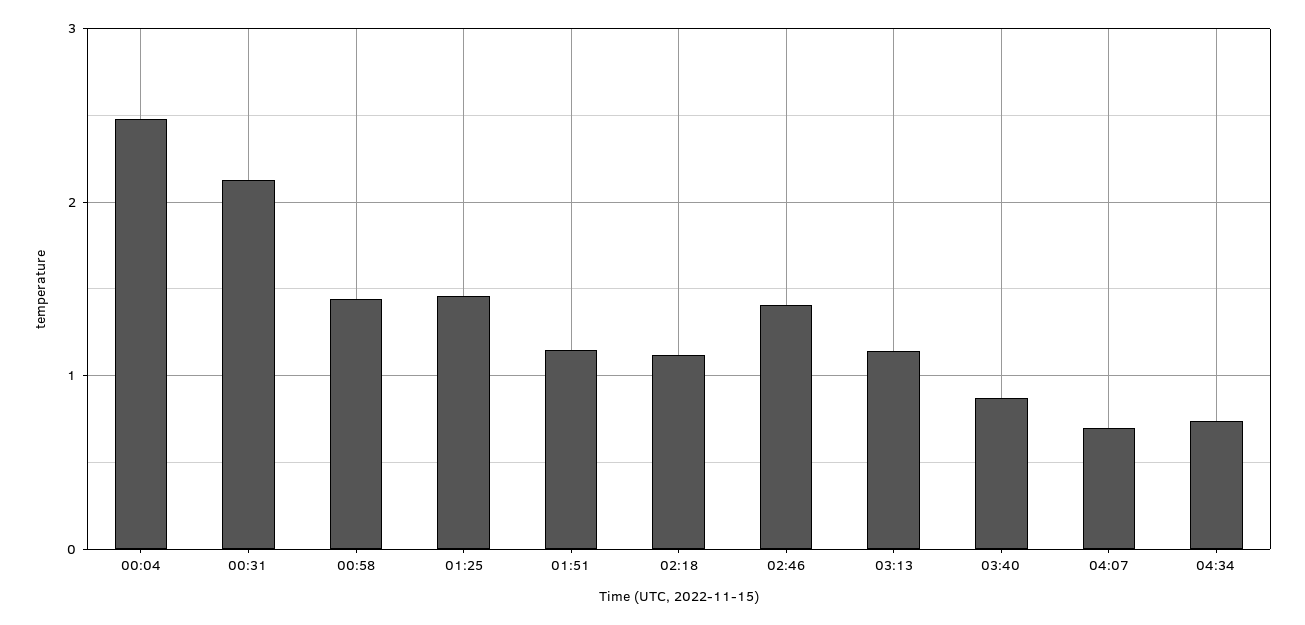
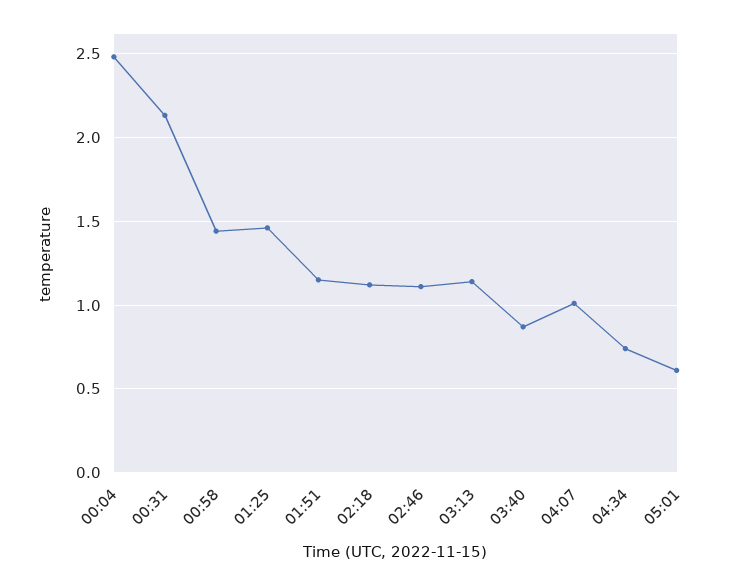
02:46: 1.4 -> 1.1
04:07: 0.7 -> 1
05:01: none -> 0.6

